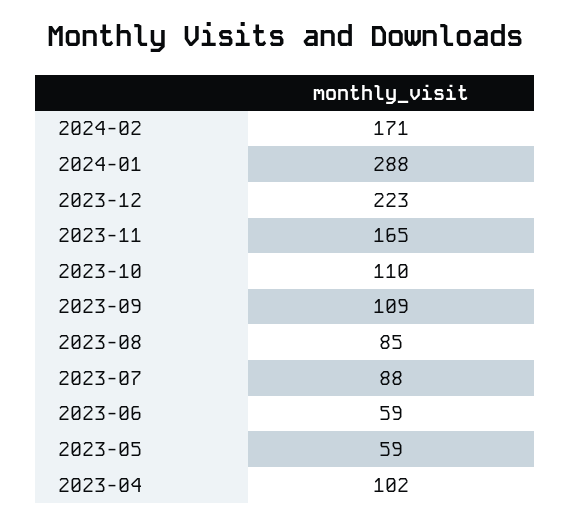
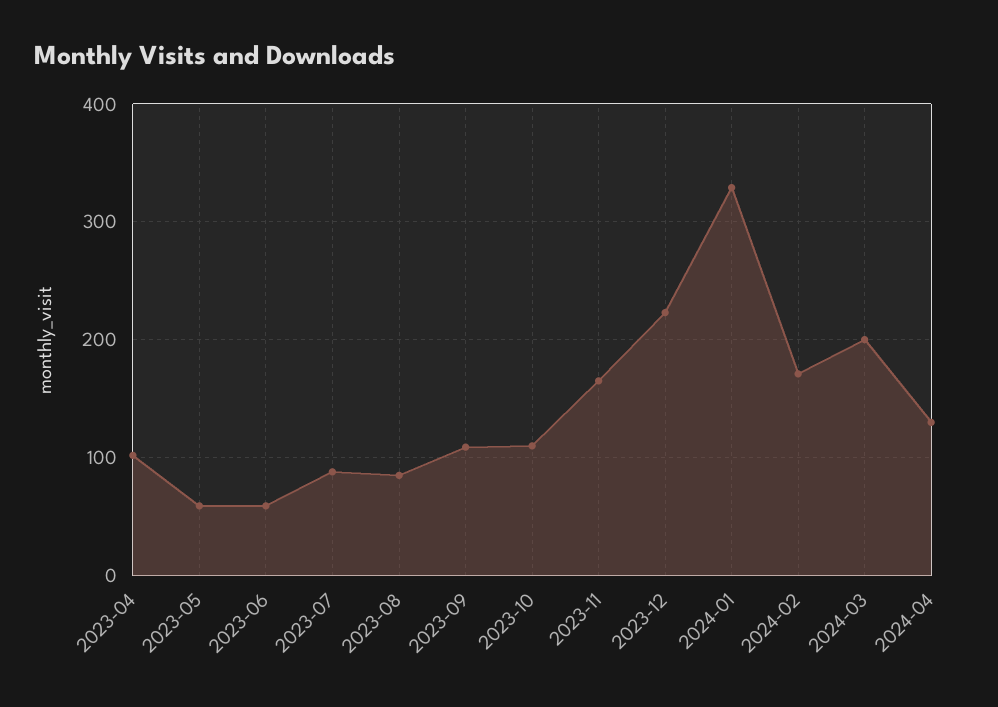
2024-01: 288 -> 330
2024-03: none -> 200
2024-04: none -> 130

